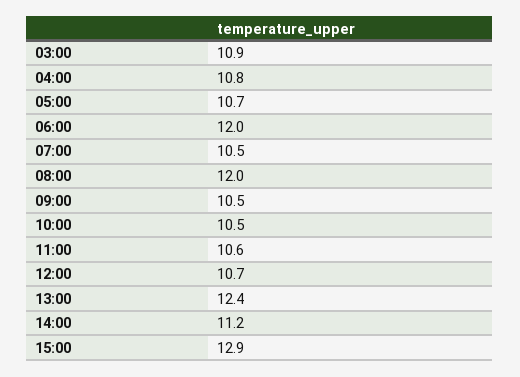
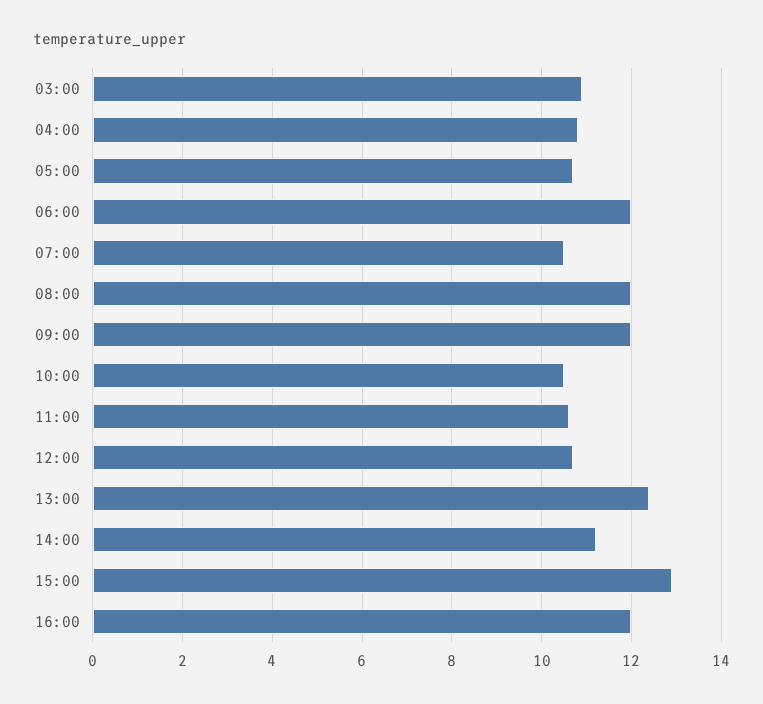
09:00: 10.5 -> 12
16:00: none -> 12

